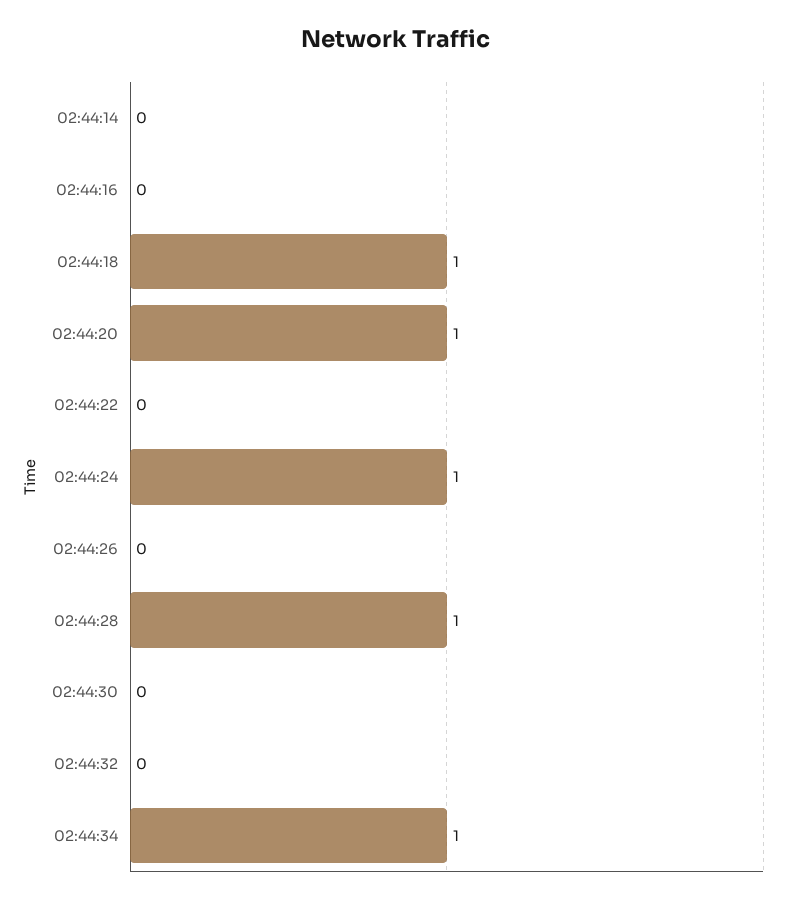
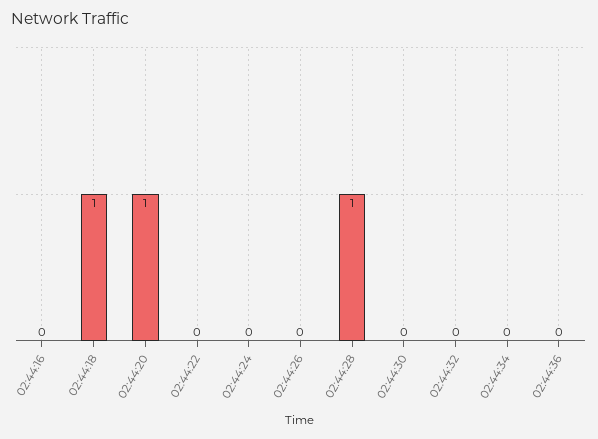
02:44:14: 0 -> none
02:44:24: 1 -> 0
02:44:34: 1 -> 0
02:44:36: none -> 0

